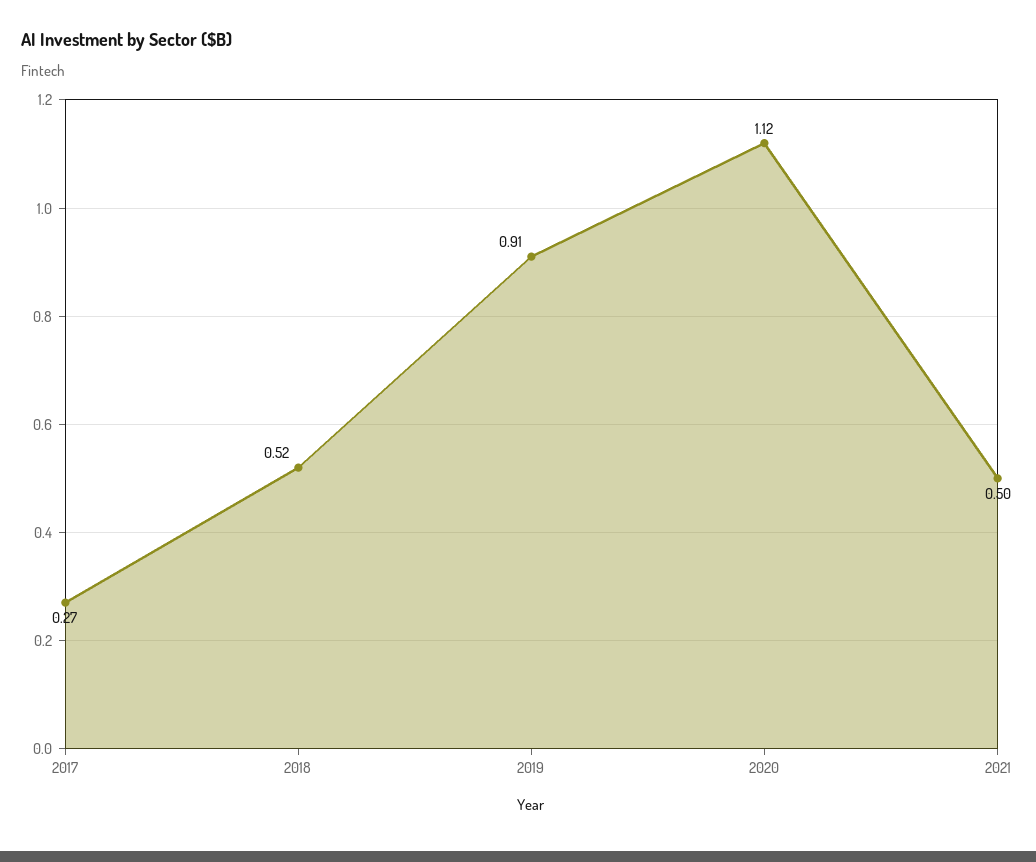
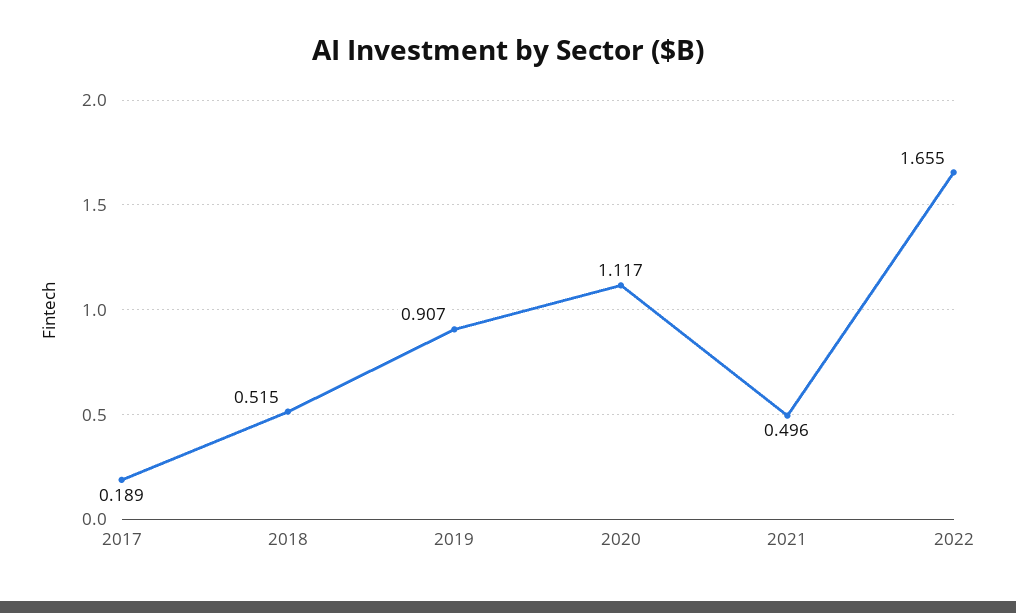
2017: 0.27 -> 0.189
2022: none -> 1.655

